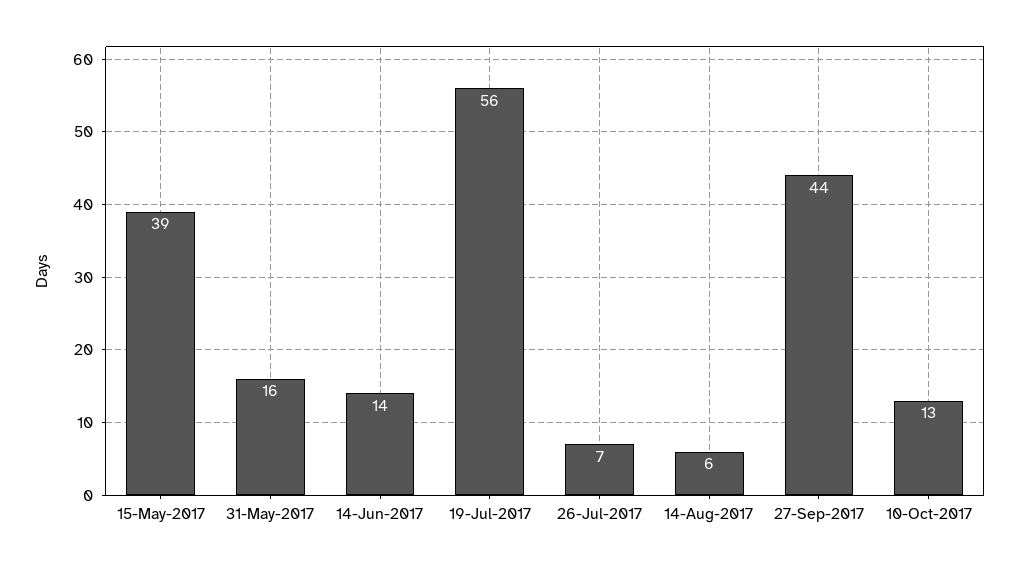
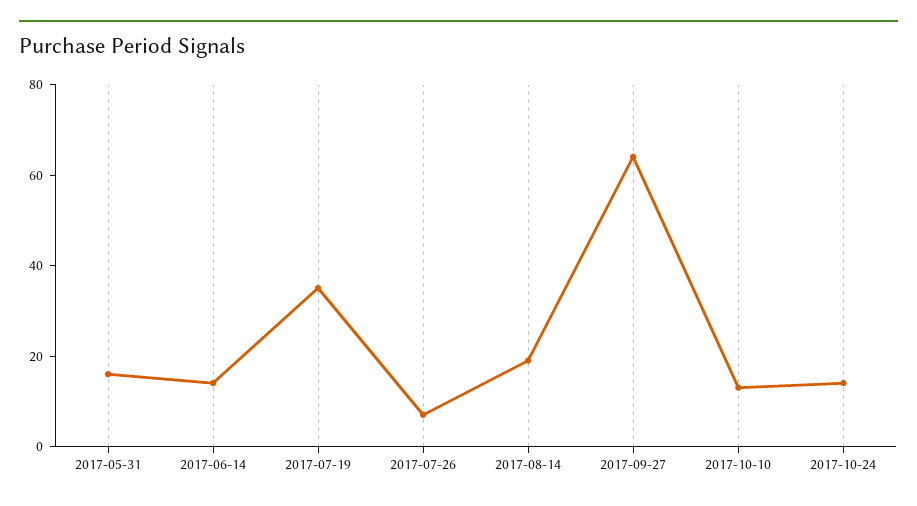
15-May-2017: 39 -> none
19-Jul-2017: 56 -> 35
14-Aug-2017: 6 -> 20
27-Sep-2017: 44 -> 65
2017-10-24: none -> 15

